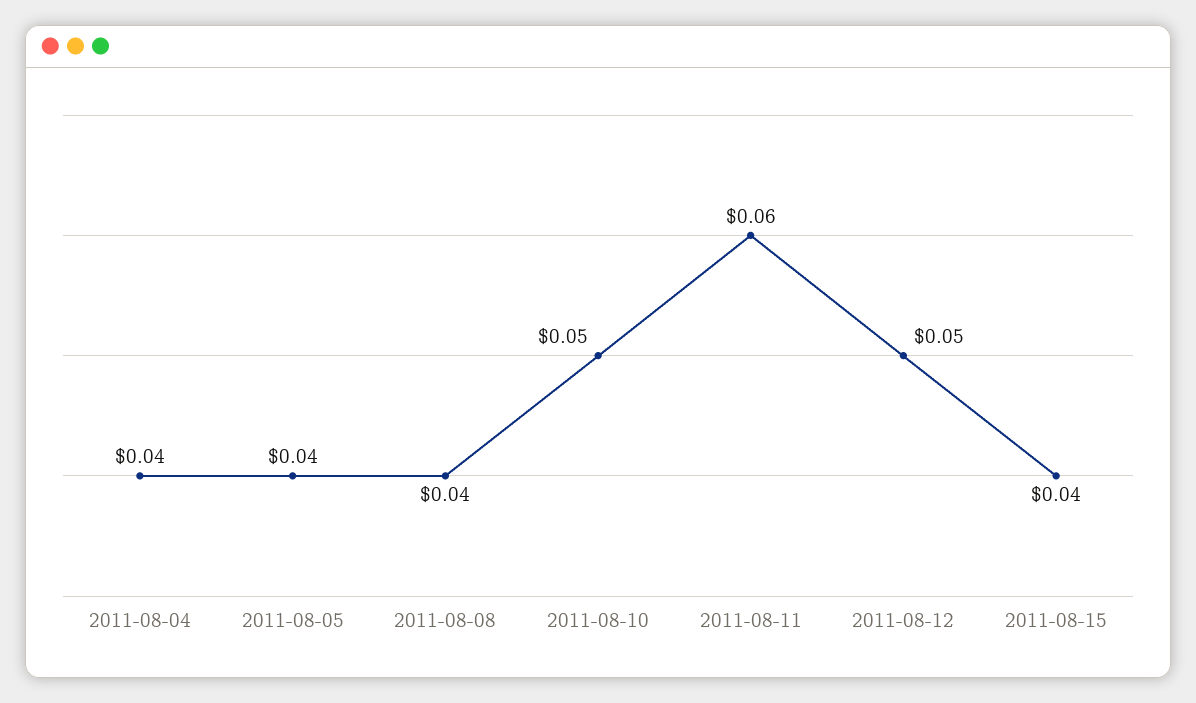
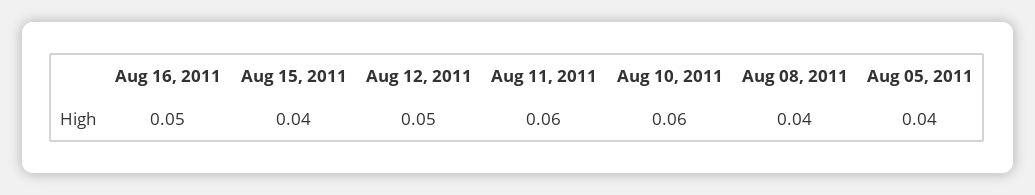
2011-08-04: 0.04 -> none
2011-08-10: 0.05 -> 0.06
Aug 16, 2011: none -> 0.05

